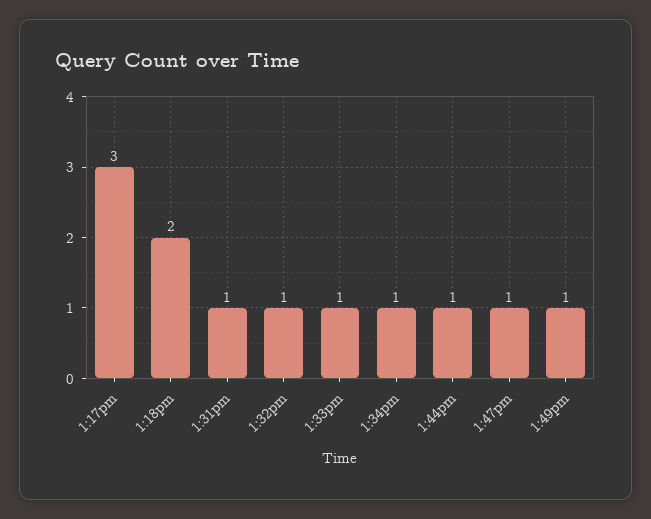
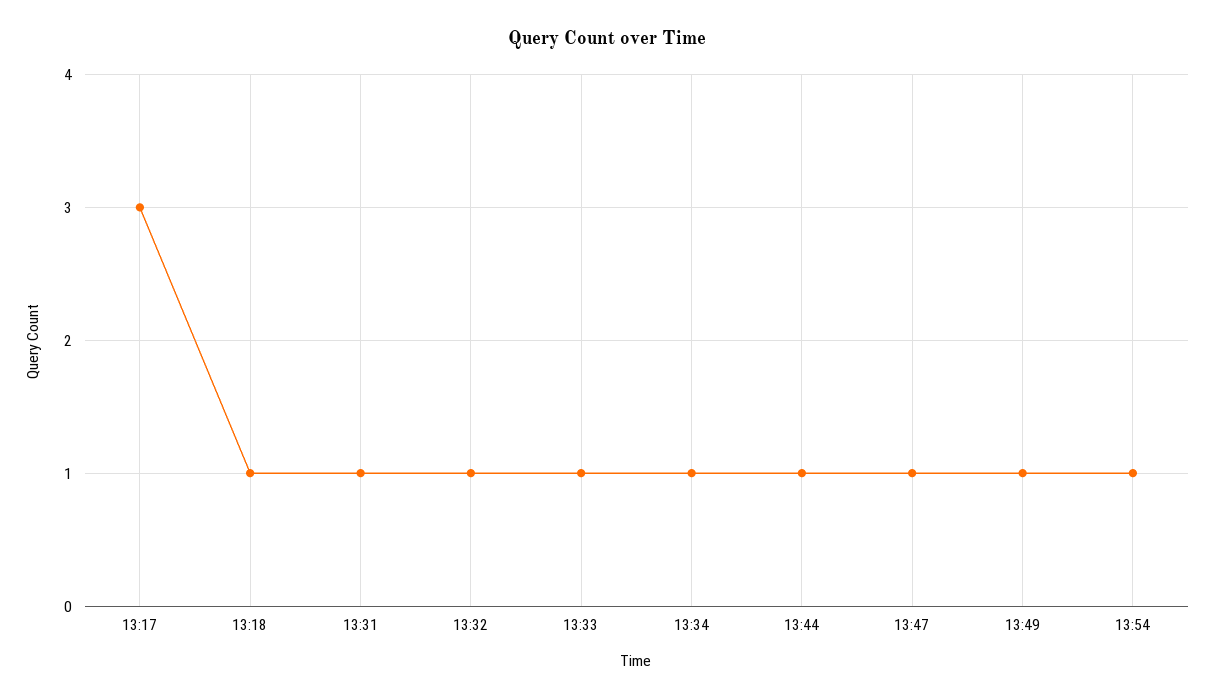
1:18pm: 2 -> 1
13:54: none -> 1

